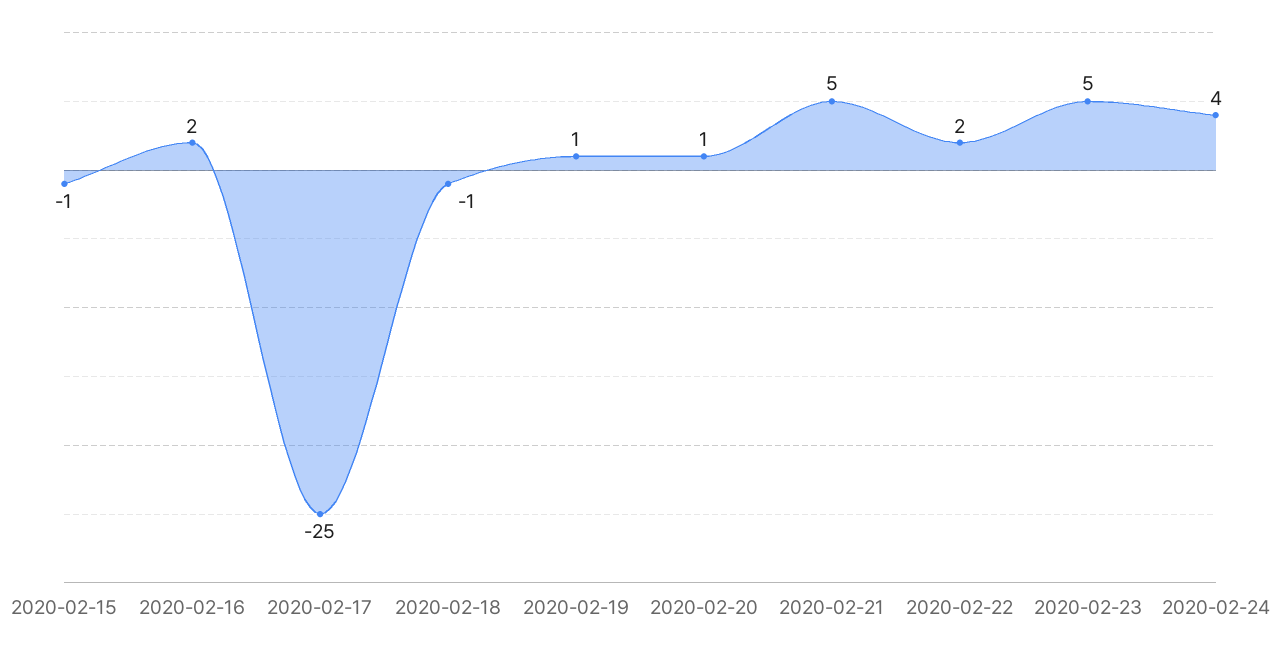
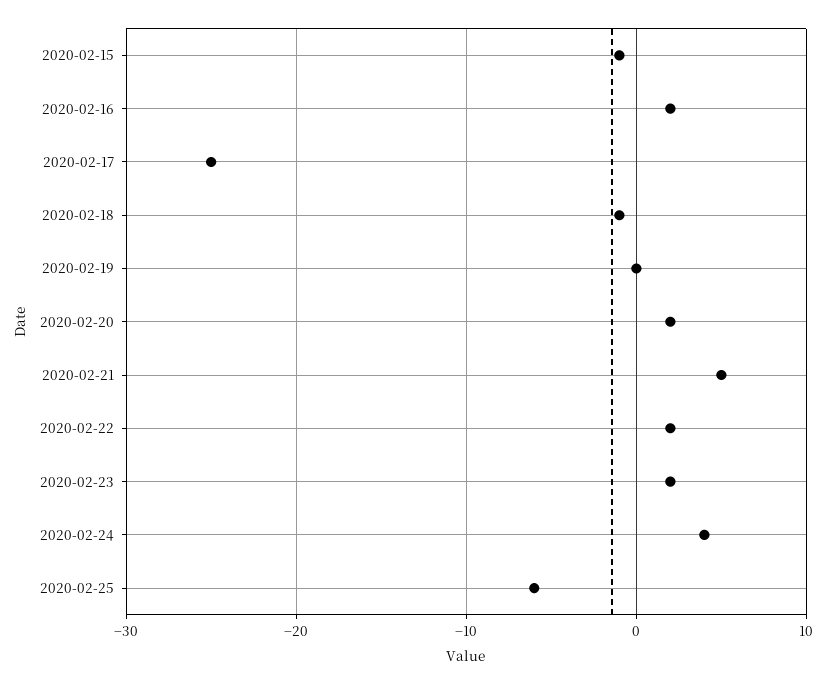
2020-02-19: 1 -> 0
2020-02-20: 1 -> 2
2020-02-23: 5 -> 2
2020-02-25: none -> -6

